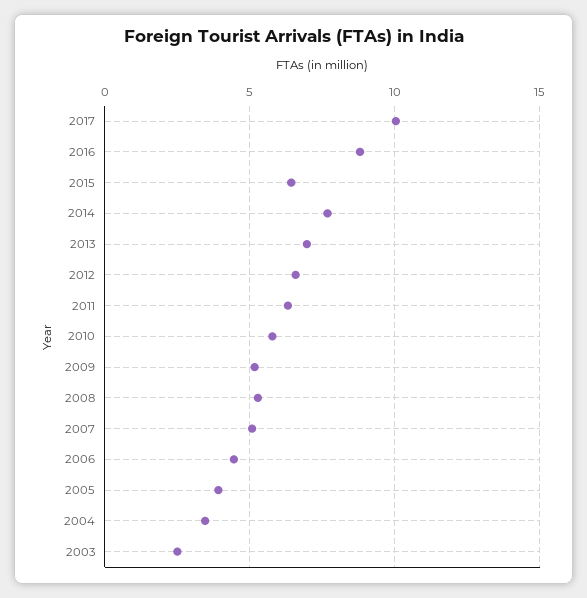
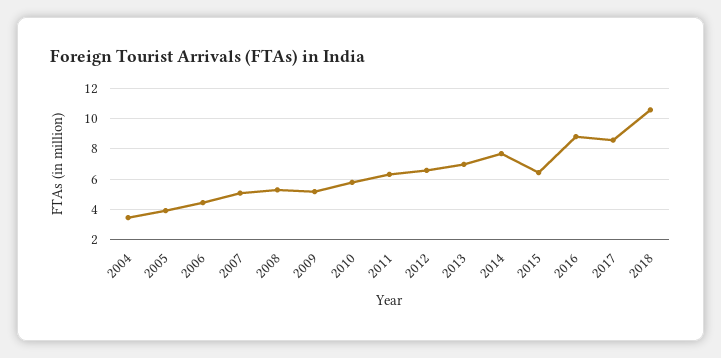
2017: 10 -> 8.5
2003: 2.5 -> none
2018: none -> 10.5

